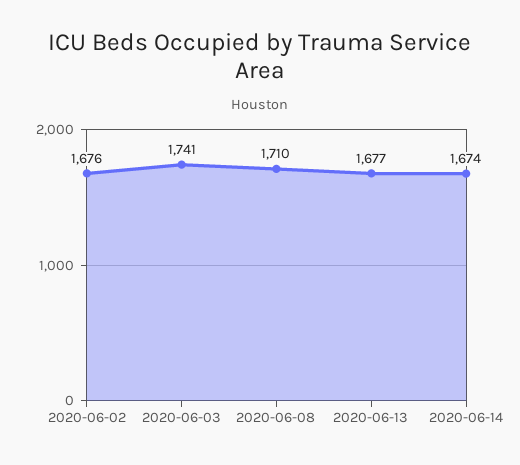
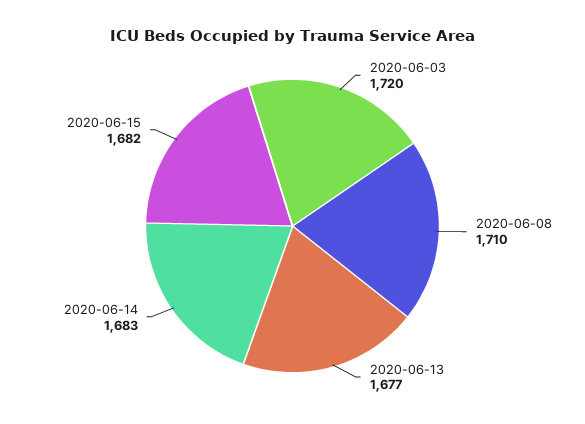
2020-06-02: 1676 -> none
2020-06-03: 1741 -> 1720
2020-06-14: 1674 -> 1683
2020-06-15: none -> 1682

